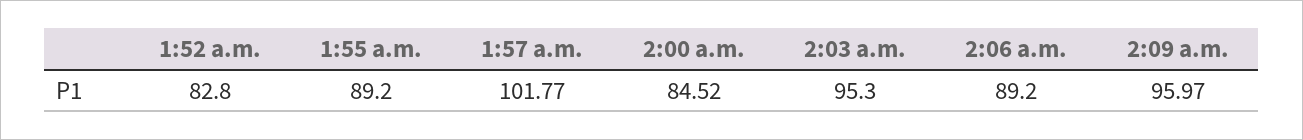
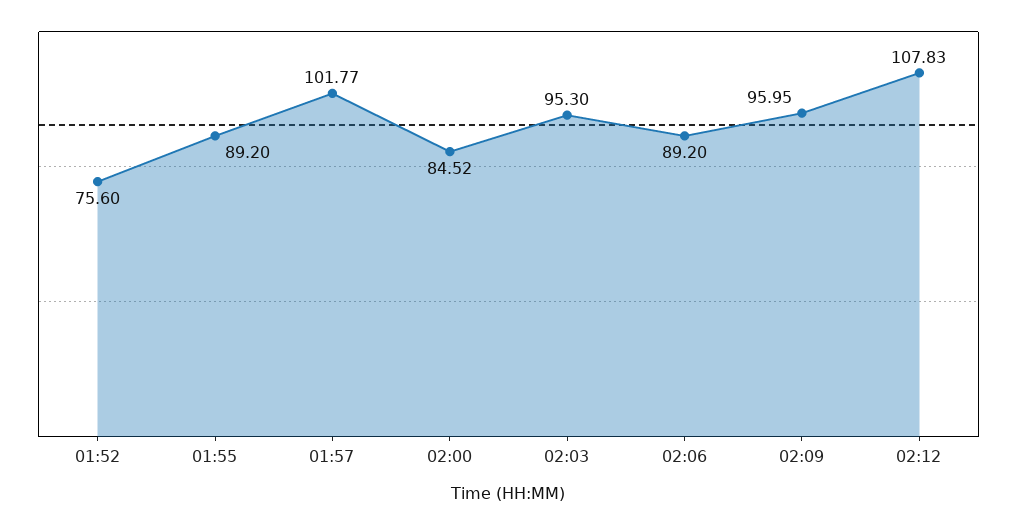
1:52 a.m.: 82.8 -> 75.6
2:09 a.m.: 95.97 -> 95.95
02:12: none -> 107.83

